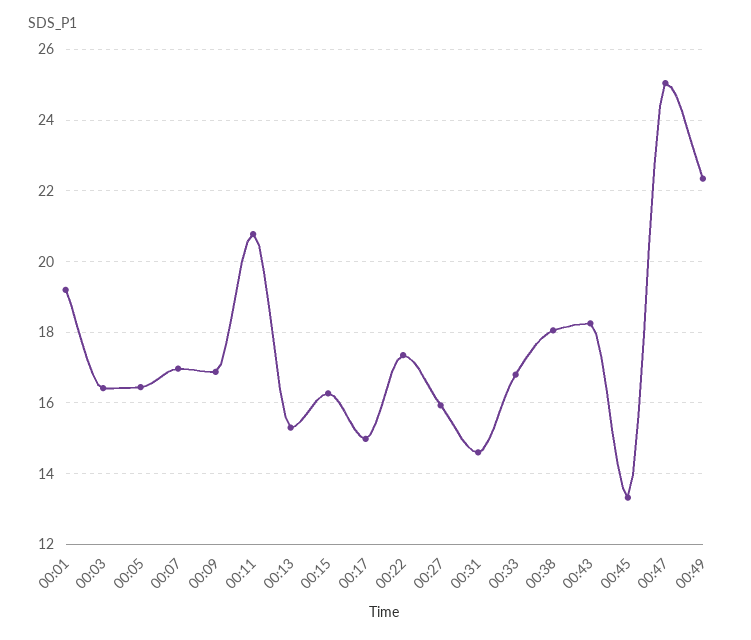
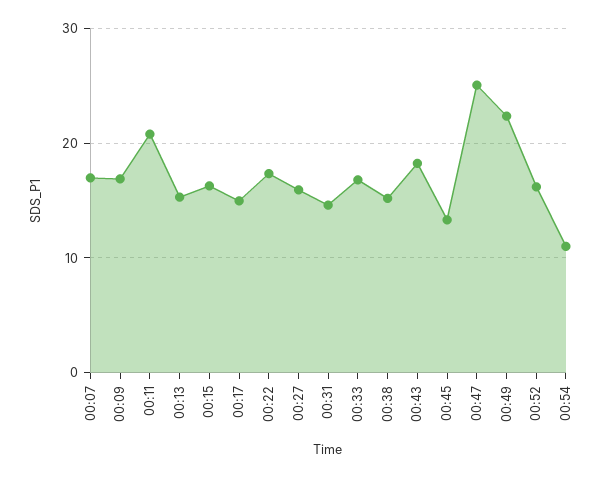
00:01: 19.2 -> none
00:03: 16.4 -> none
00:05: 16.4 -> none
00:38: 18 -> 15
00:52: none -> 16
00:54: none -> 11

